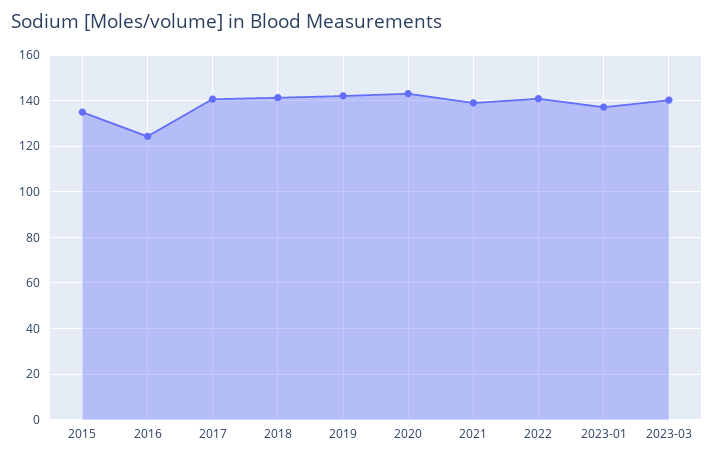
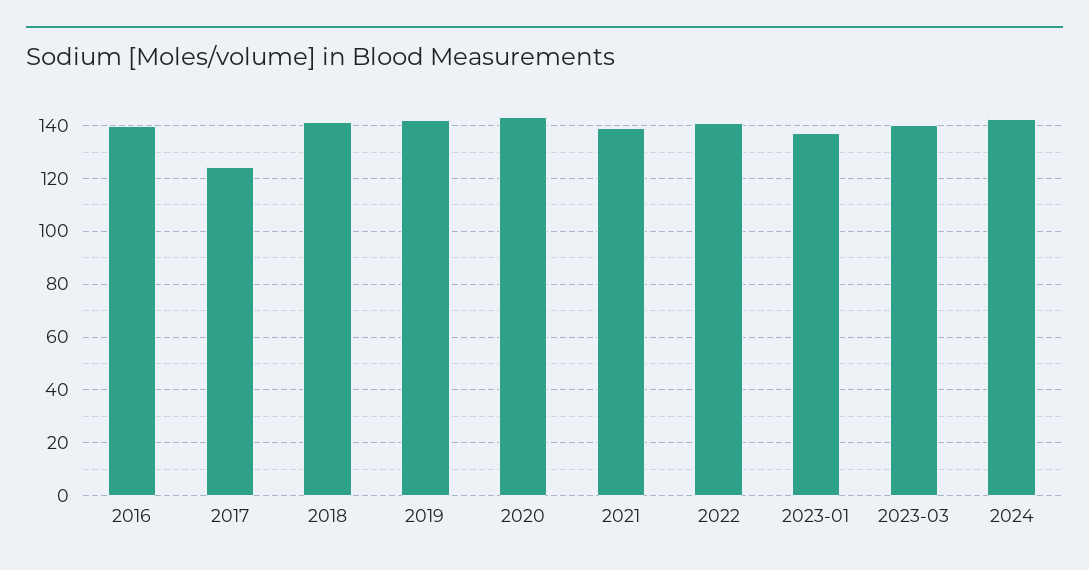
2015: 135 -> none
2016: 125 -> 140
2017: 140 -> 125
2024: none -> 142.5

